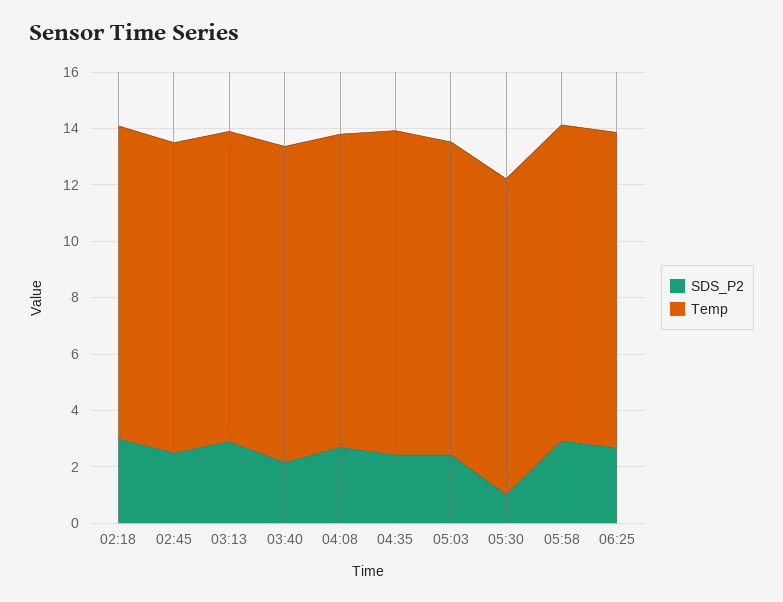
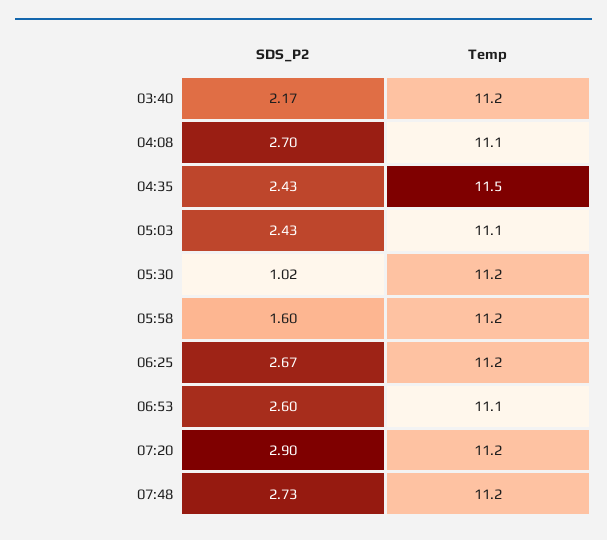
SDS_P2, 02:18: 3 -> none
Temp, 02:18: 11 -> none
SDS_P2, 02:45: 2.5 -> none
Temp, 02:45: 11 -> none
SDS_P2, 03:13: 3 -> none
Temp, 03:13: 11 -> none
SDS_P2, 05:58: 3 -> 1.6
SDS_P2, 06:53: none -> 2.6
Temp, 06:53: none -> 11.1
SDS_P2, 07:20: none -> 2.9
Temp, 07:20: none -> 11.2
SDS_P2, 07:48: none -> 2.73
Temp, 07:48: none -> 11.2

